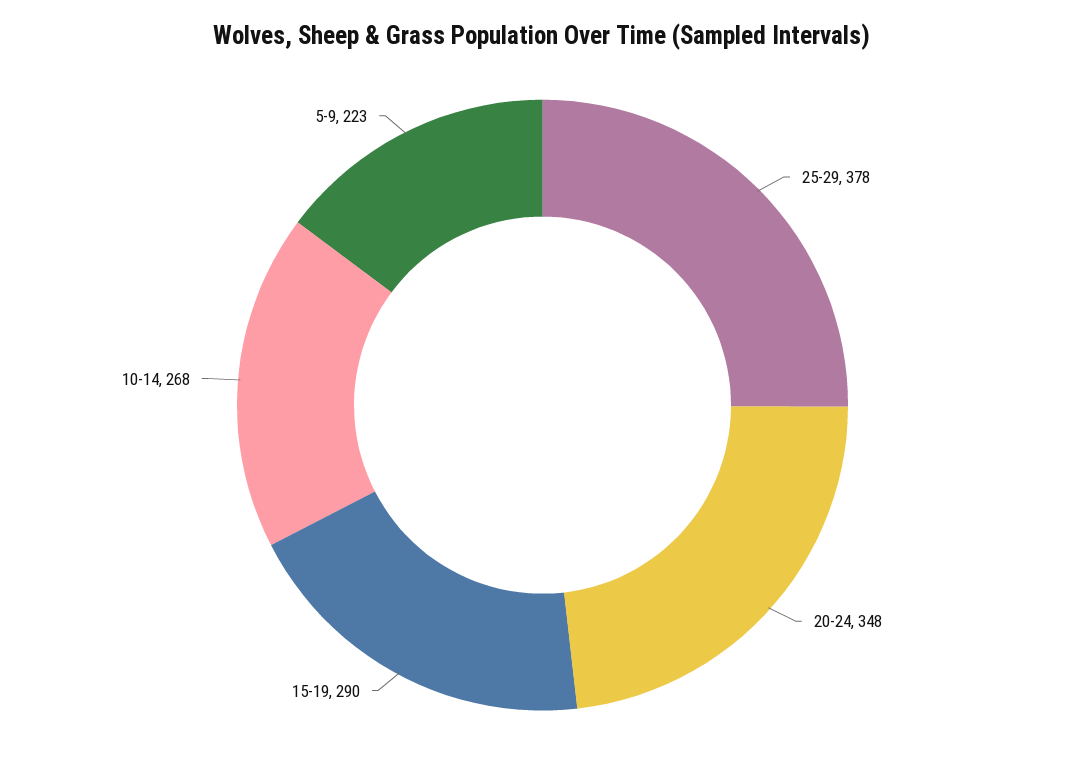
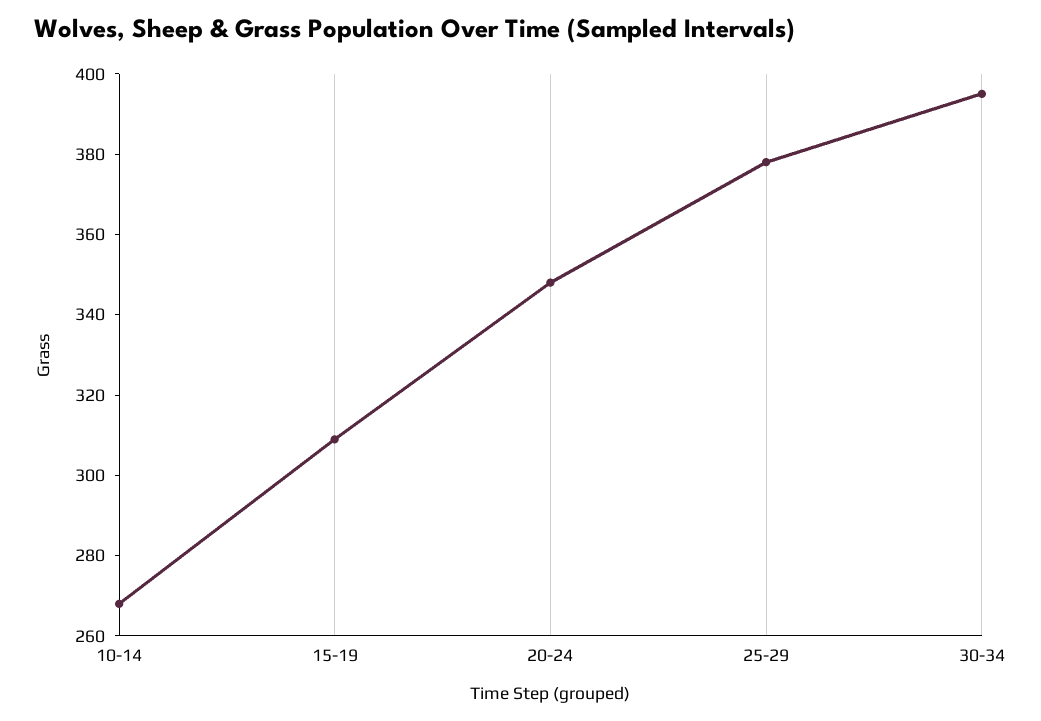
15-19: 290 -> 310
5-9: 223 -> none
30-34: none -> 395

